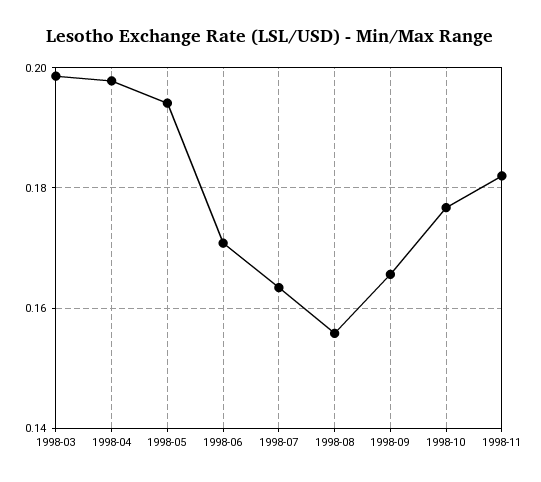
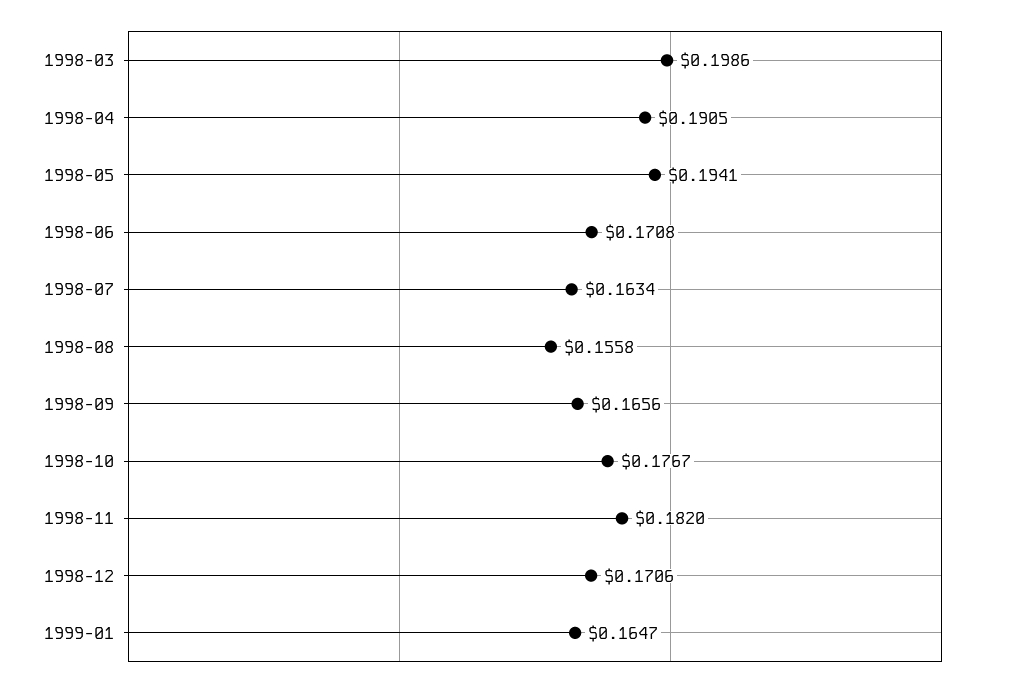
1998-04: 0.198 -> 0.1905
1998-12: none -> 0.1706
1999-01: none -> 0.1647

